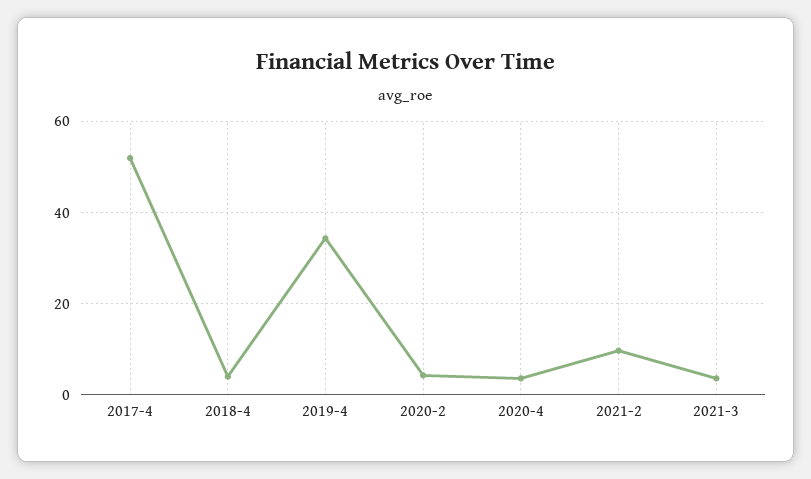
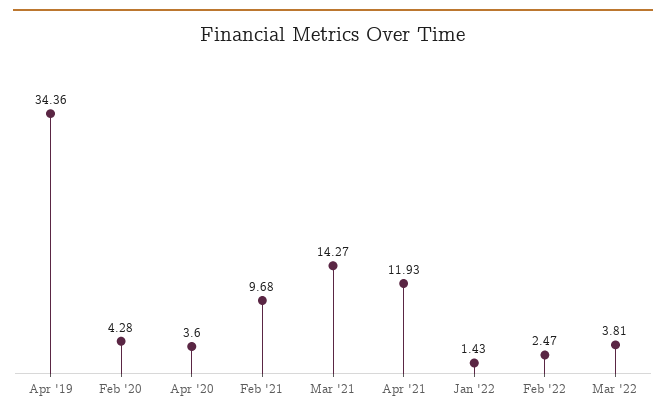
2017-4: 52 -> none
2018-4: 4 -> none
2021-3: 4 -> 14.27
Apr '21: none -> 11.93
Jan '22: none -> 1.43
Feb '22: none -> 2.47
Mar '22: none -> 3.81

